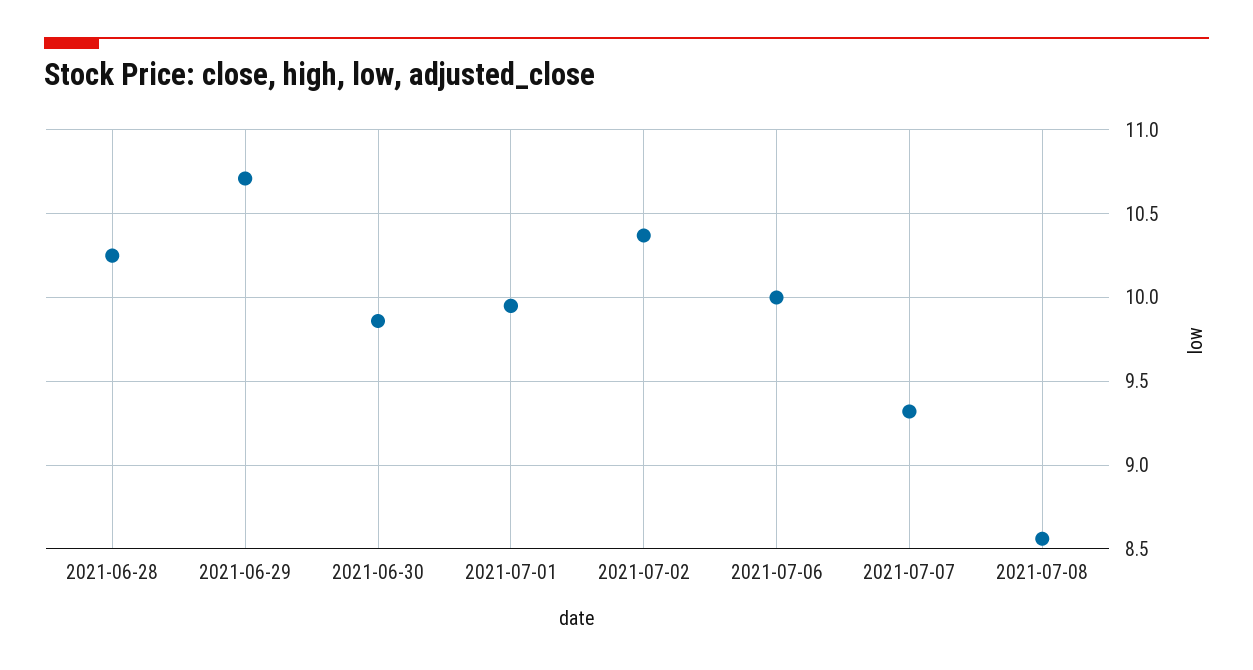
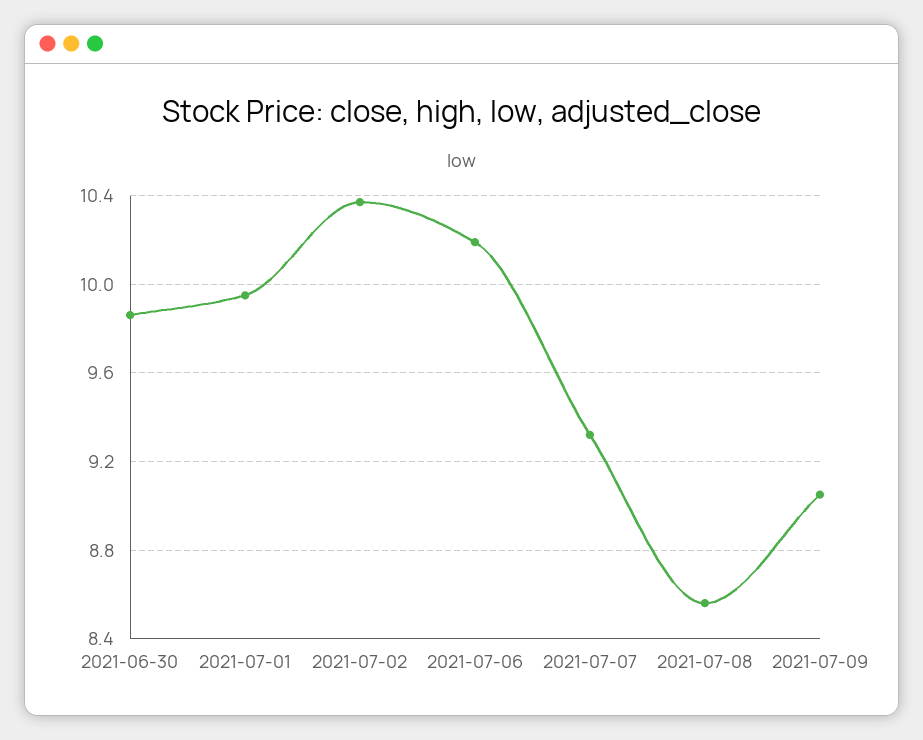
2021-06-28: 10.25 -> none
2021-06-29: 10.7 -> none
2021-07-06: 10 -> 10.2
2021-07-09: none -> 9.05

